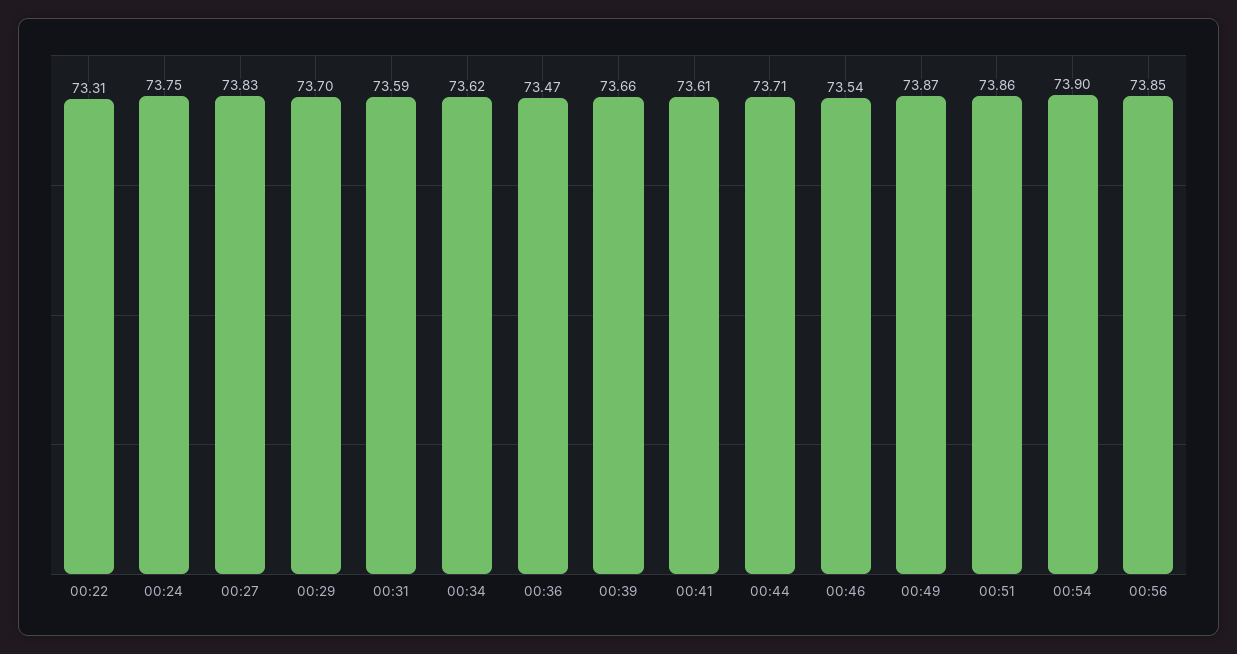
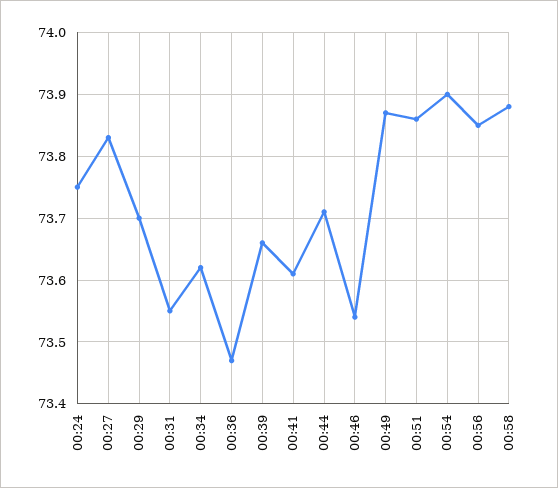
00:22: 73.31 -> none
00:31: 73.59 -> 73.55
00:58: none -> 73.88

